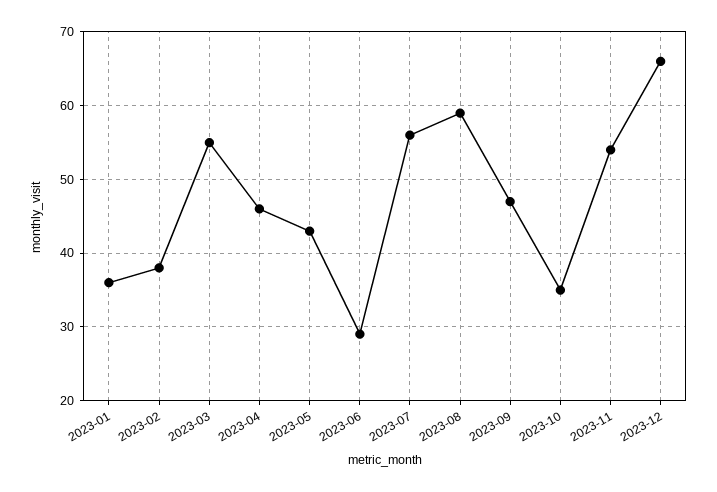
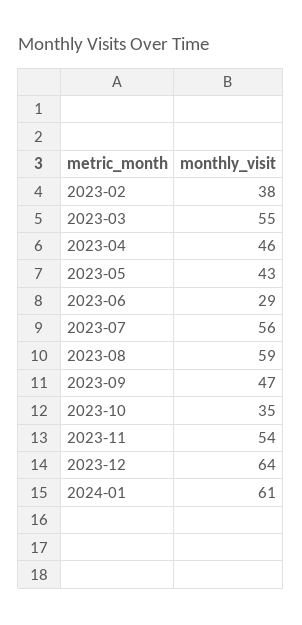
2023-01: 36 -> none
2023-12: 66 -> 64
2024-01: none -> 61

